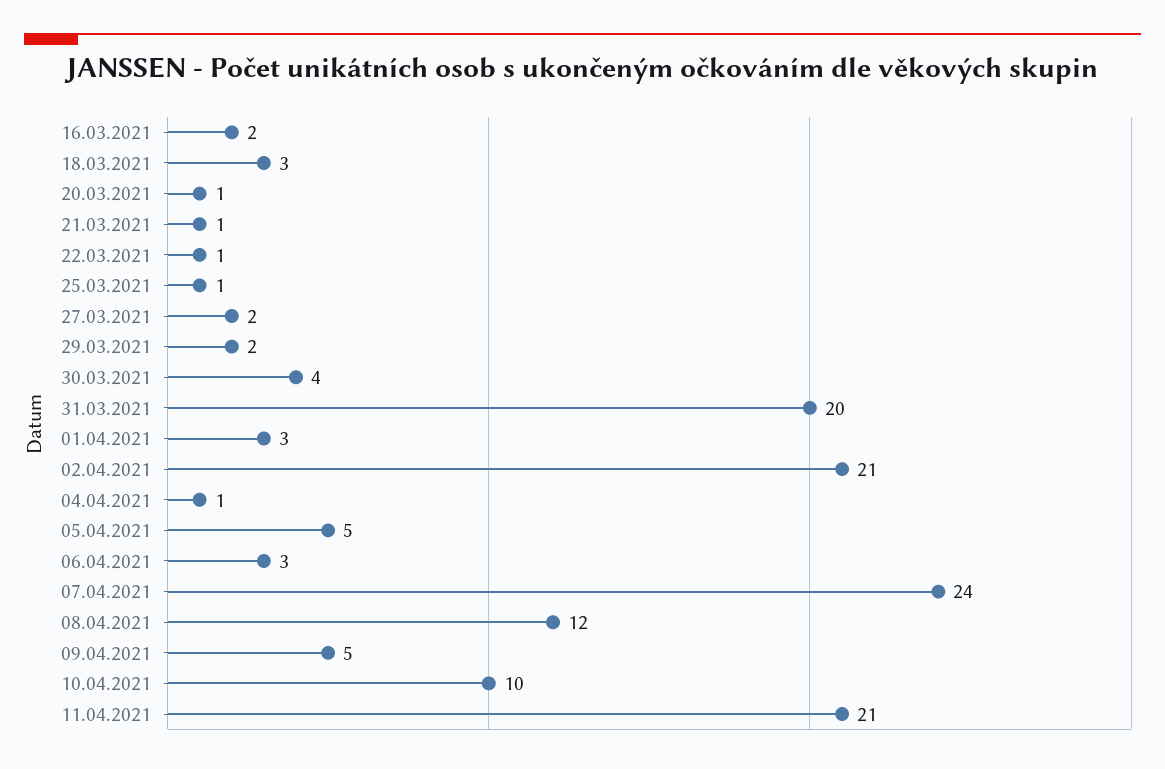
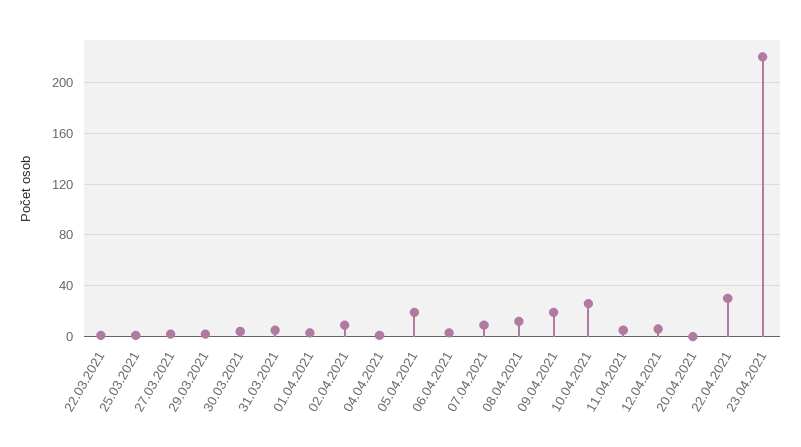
16.03.2021: 2 -> none
18.03.2021: 3 -> none
20.03.2021: 1 -> none
21.03.2021: 1 -> none
31.03.2021: 20 -> 5
02.04.2021: 21 -> 10
05.04.2021: 5 -> 20
07.04.2021: 24 -> 10
09.04.2021: 5 -> 20
10.04.2021: 10 -> 25
11.04.2021: 21 -> 5
12.04.2021: none -> 5
20.04.2021: none -> 0
22.04.2021: none -> 30
23.04.2021: none -> 220

